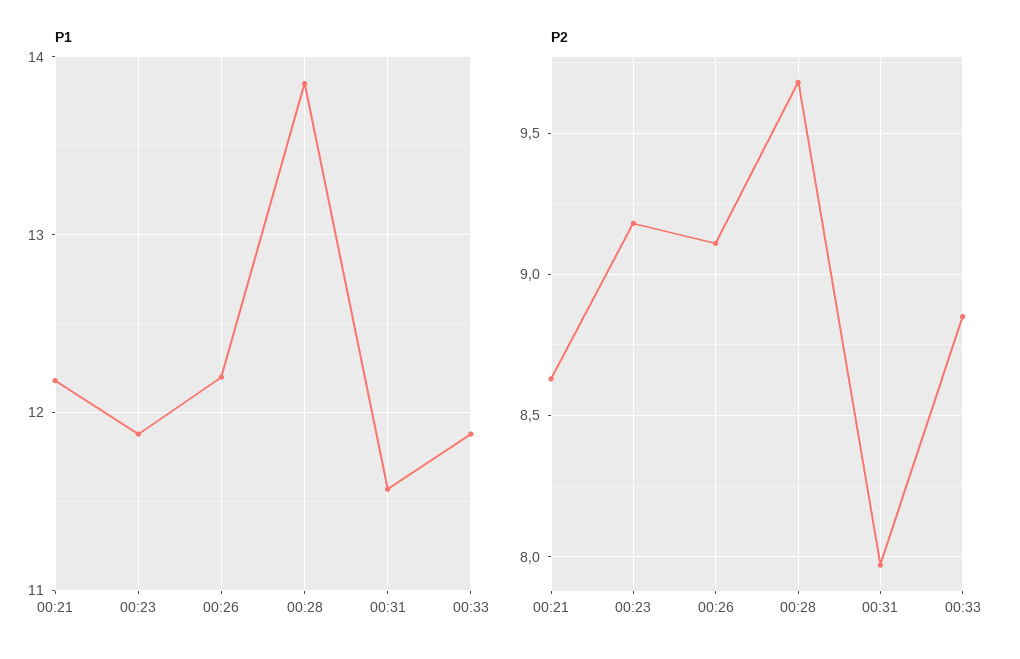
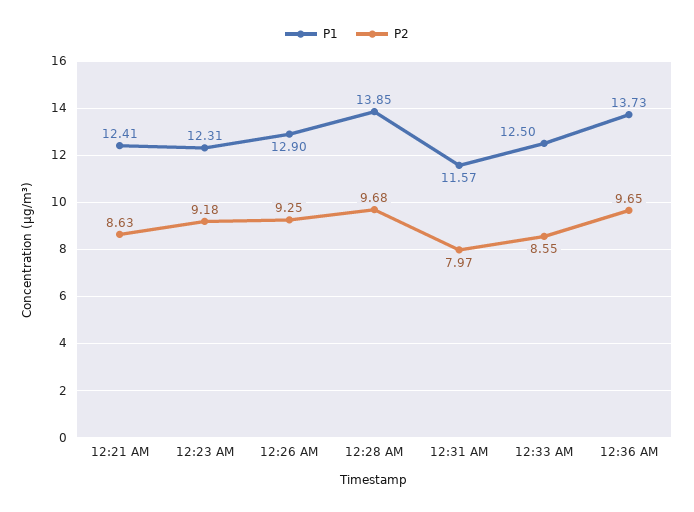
P1, 00:21: 12.2 -> 12.41
P1, 00:23: 11.9 -> 12.31
P1, 00:26: 12.2 -> 12.9
P1, 00:33: 11.9 -> 12.5
P2, 00:26: 9.1 -> 9.25
P2, 00:33: 8.85 -> 8.55
P1, 12:36 AM: none -> 13.73
P2, 12:36 AM: none -> 9.65

